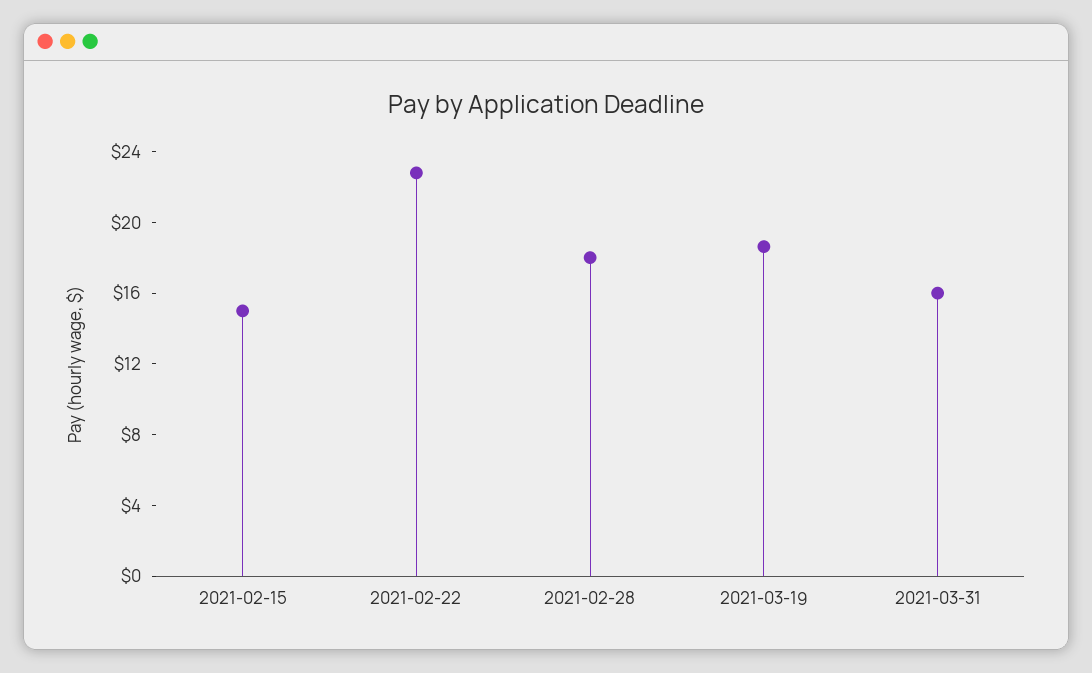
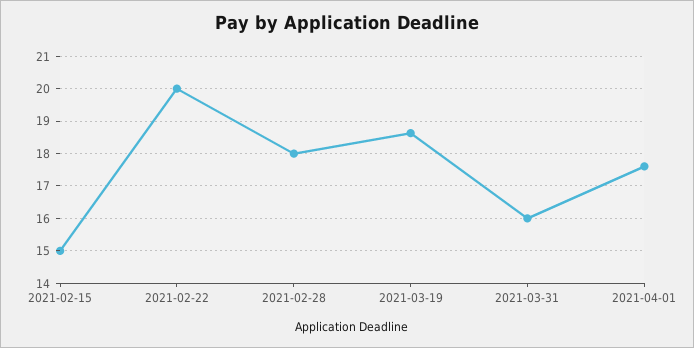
2021-02-22: 23 -> 20
2021-04-01: none -> 17.6

